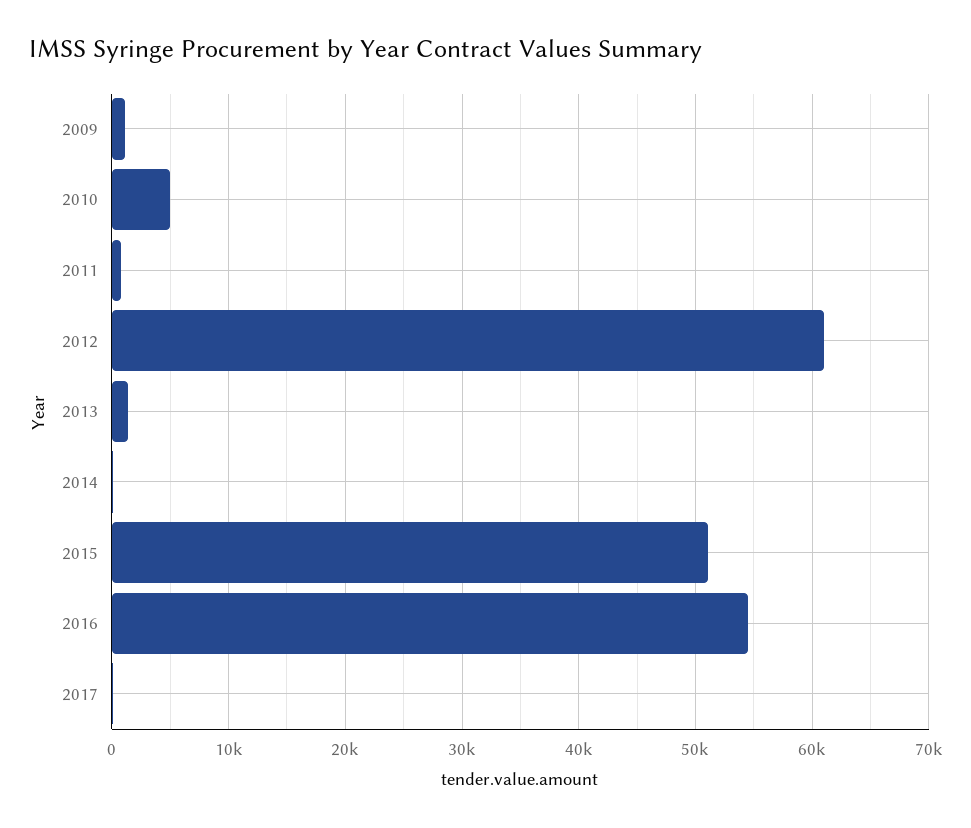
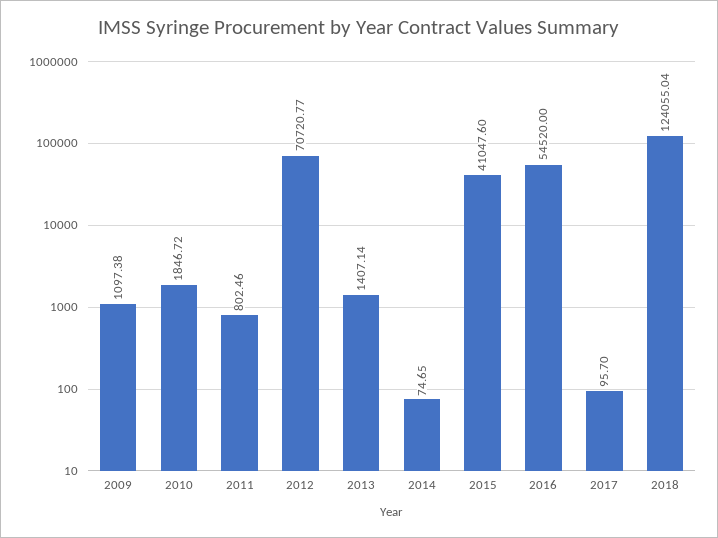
2010: 5000 -> 1846.72
2012: 61000 -> 70720.77
2015: 51000 -> 41047.6
2018: none -> 124055.04

